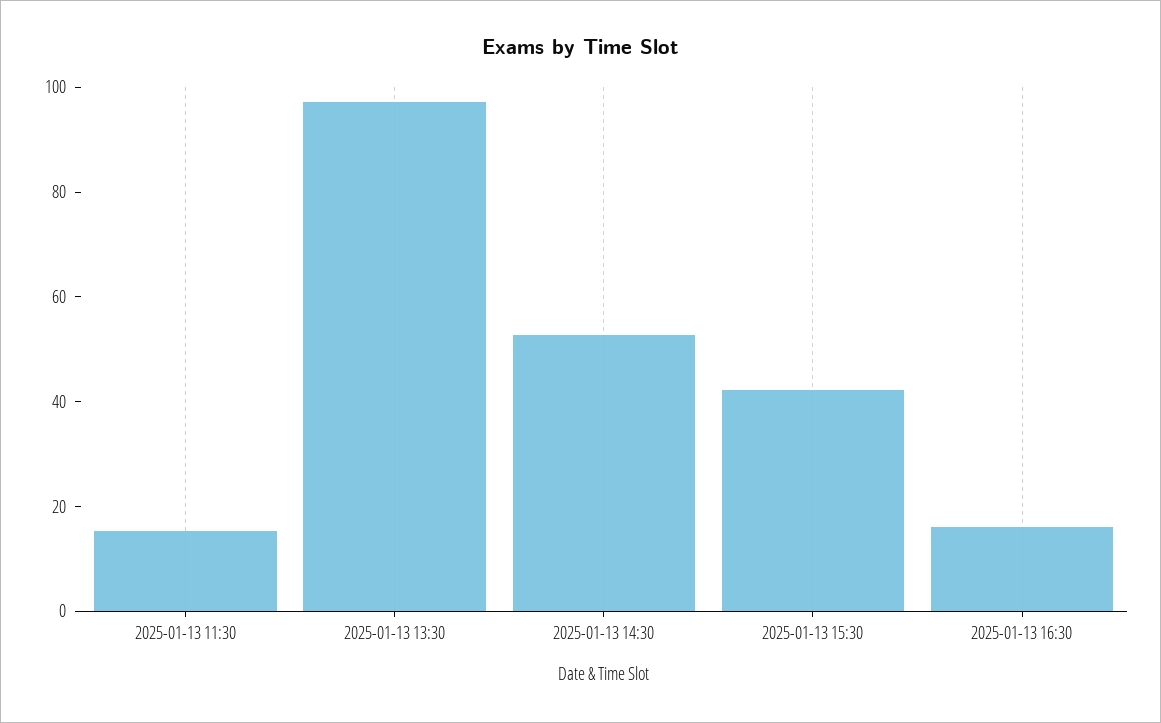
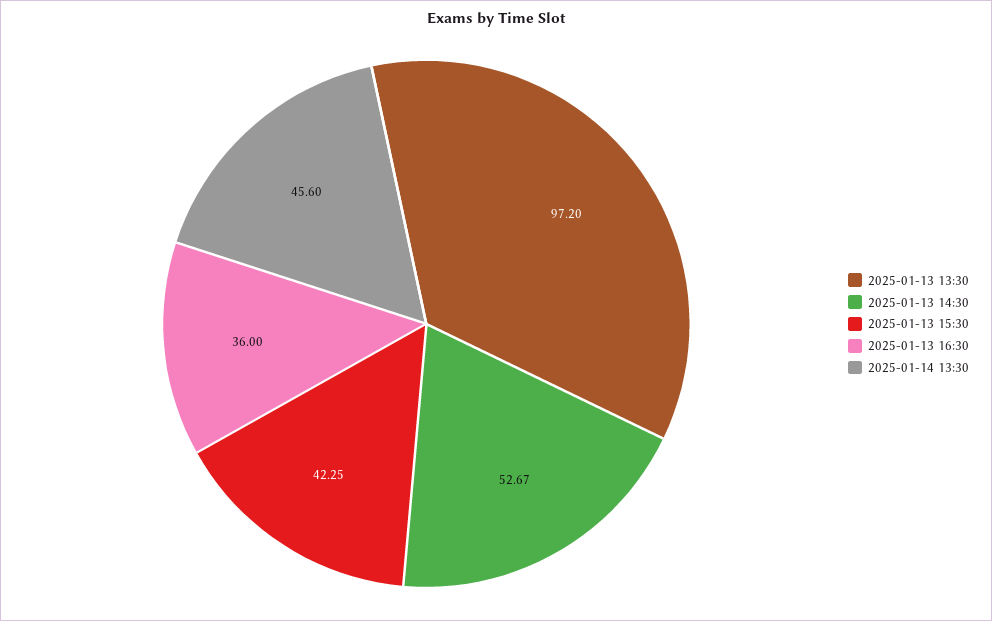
2025-01-13 11:30: 15 -> none
2025-01-13 16:30: 15 -> 36
2025-01-14 13:30: none -> 45.6

